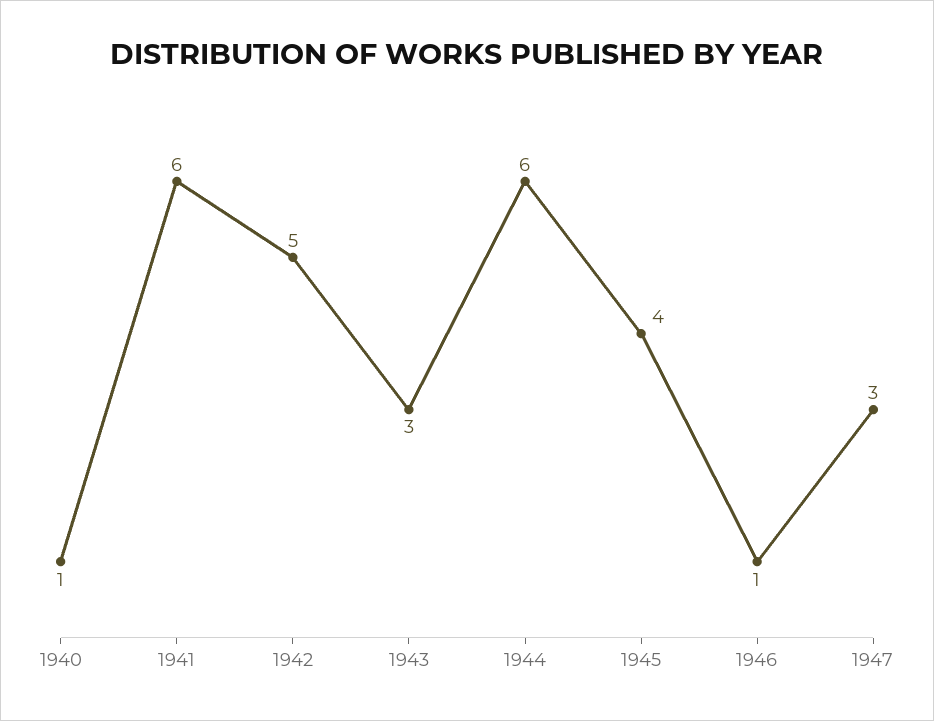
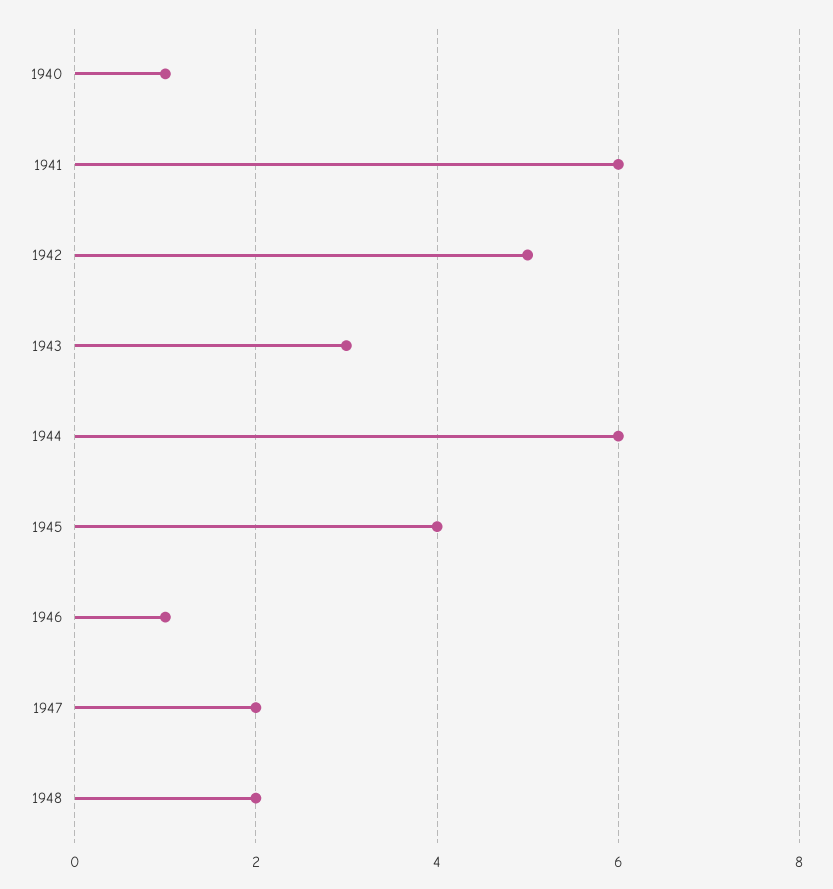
1947: 3 -> 2
1948: none -> 2

